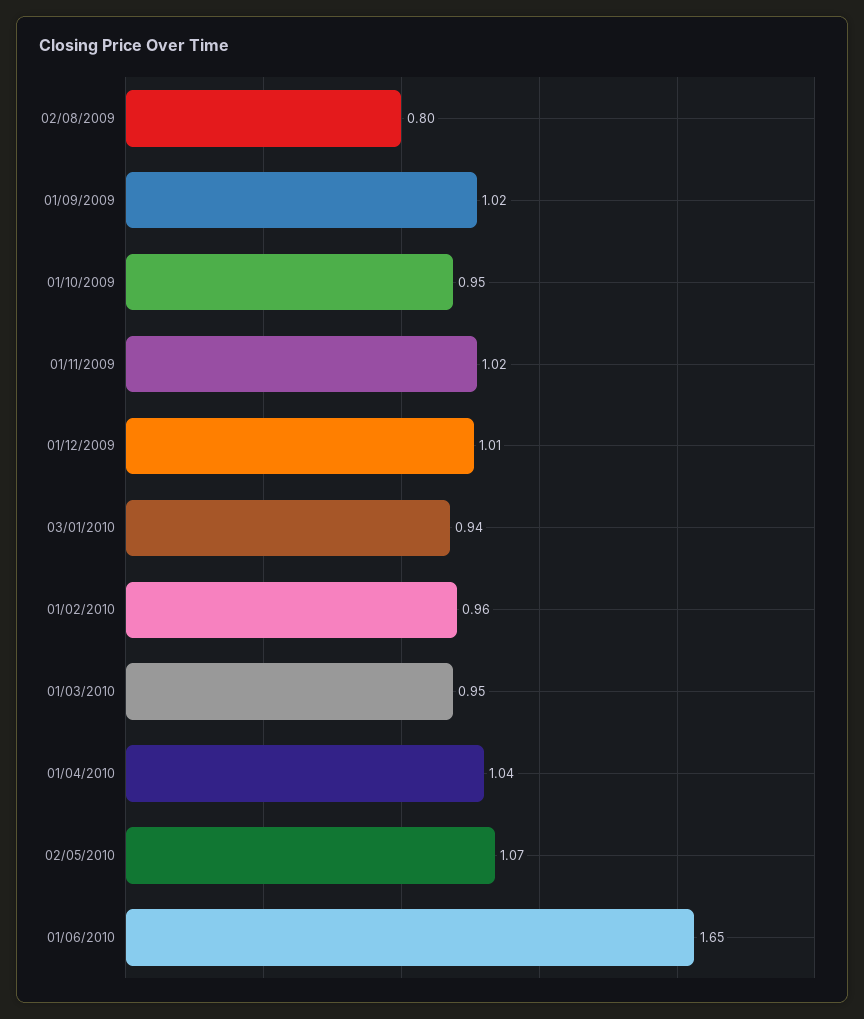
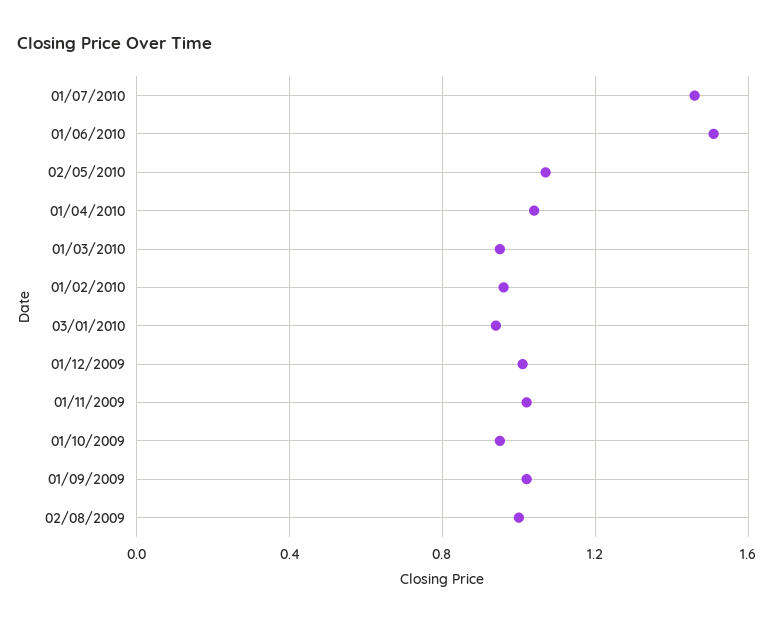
02/08/2009: 0.8 -> 1
01/06/2010: 1.65 -> 1.5
01/07/2010: none -> 1.45

